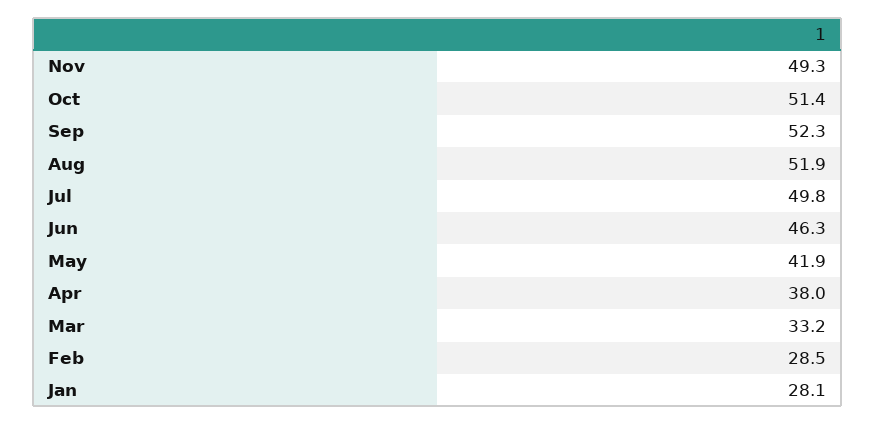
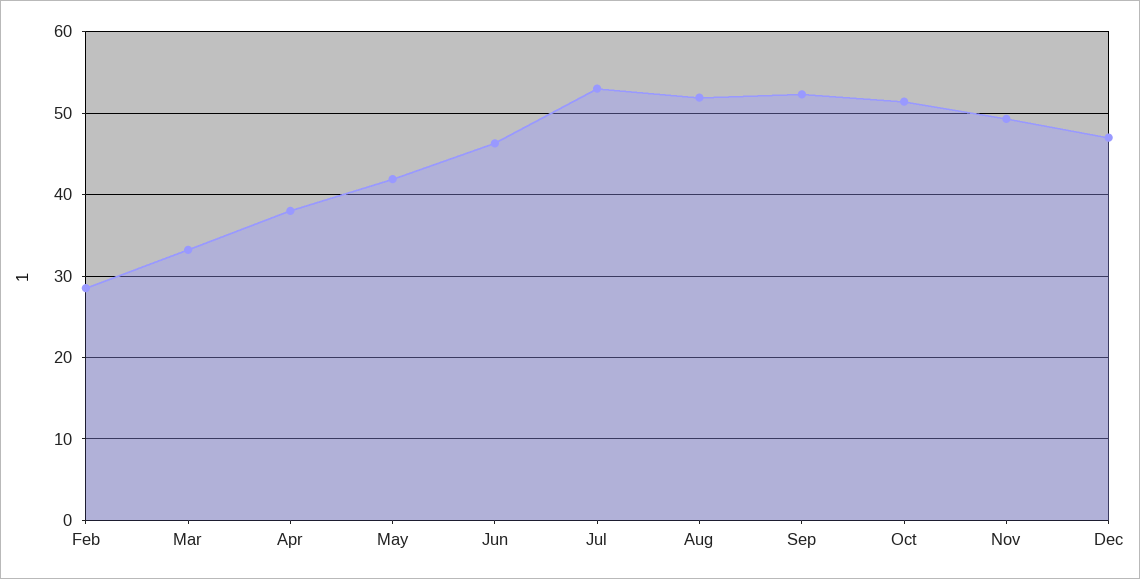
Jul: 49.8 -> 53
Jan: 28.1 -> none
Dec: none -> 47

